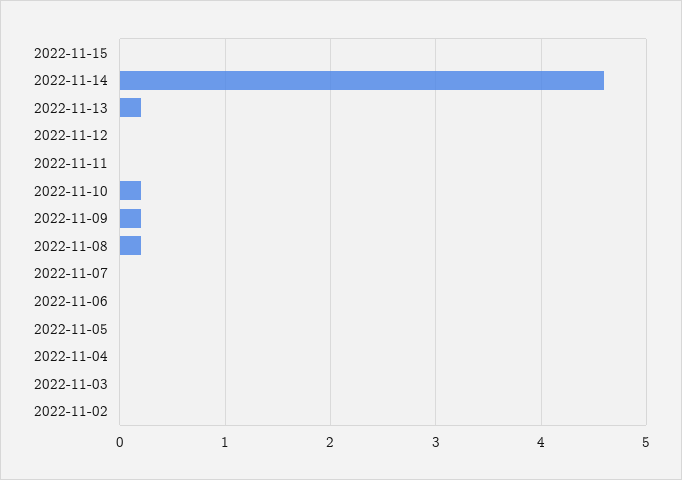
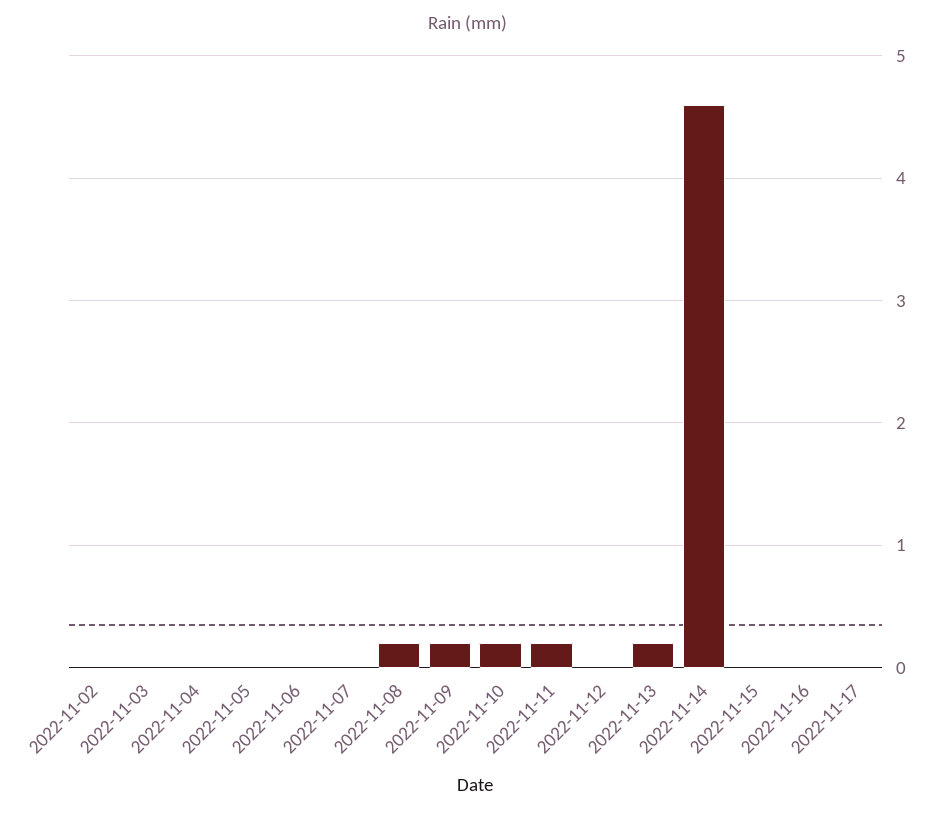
2022-11-11: 0 -> 0.2
2022-11-16: none -> 0
2022-11-17: none -> 0

